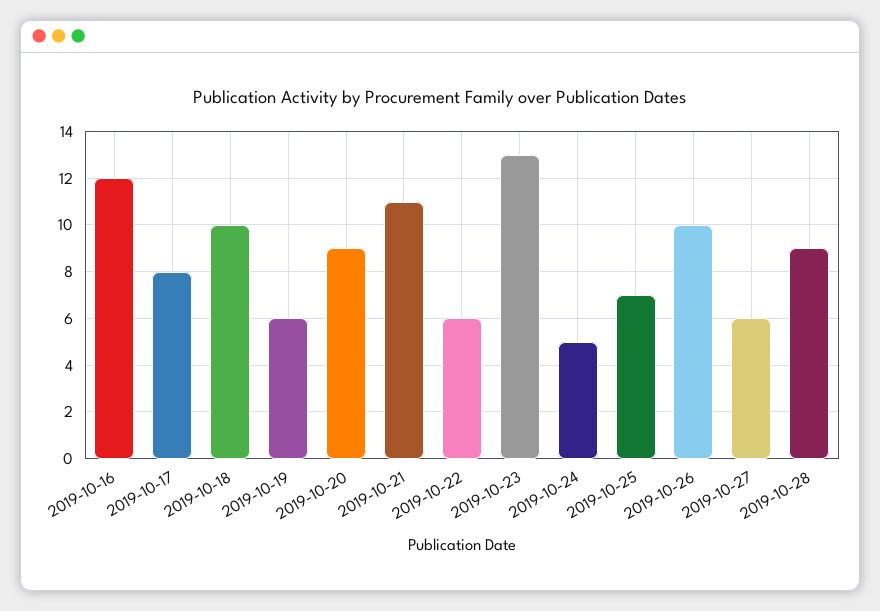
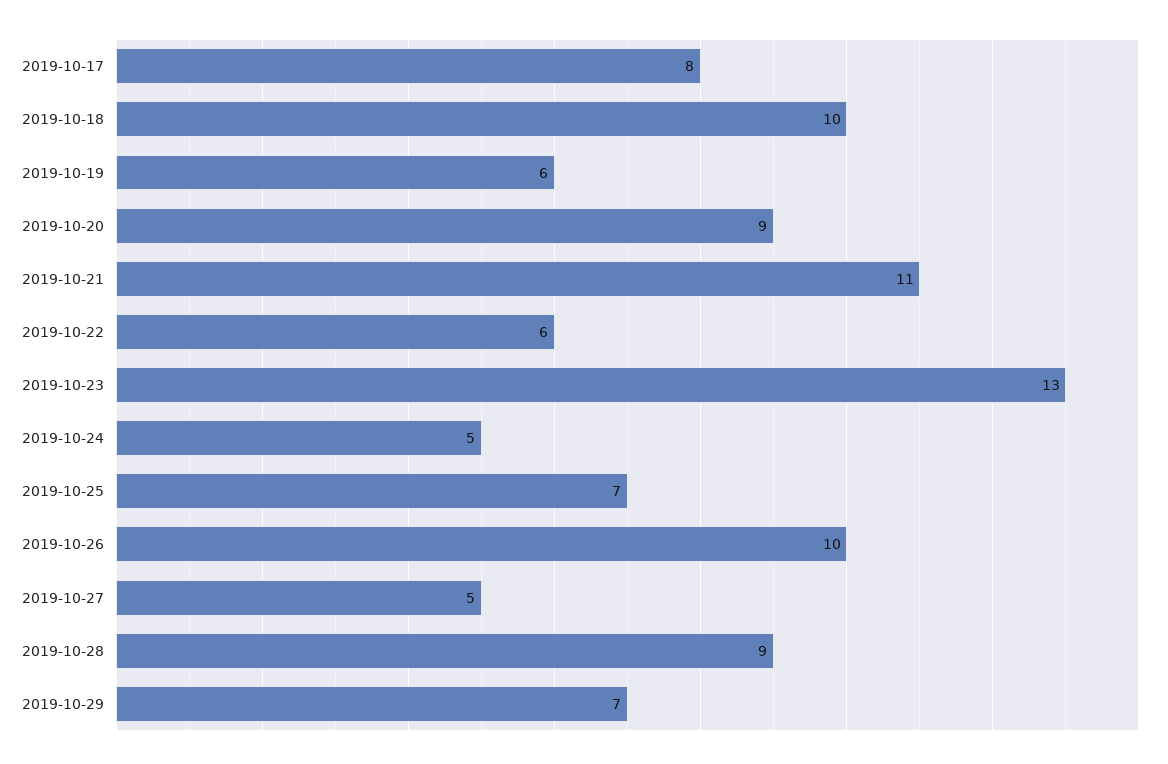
2019-10-16: 12 -> none
2019-10-27: 6 -> 5
2019-10-29: none -> 7

